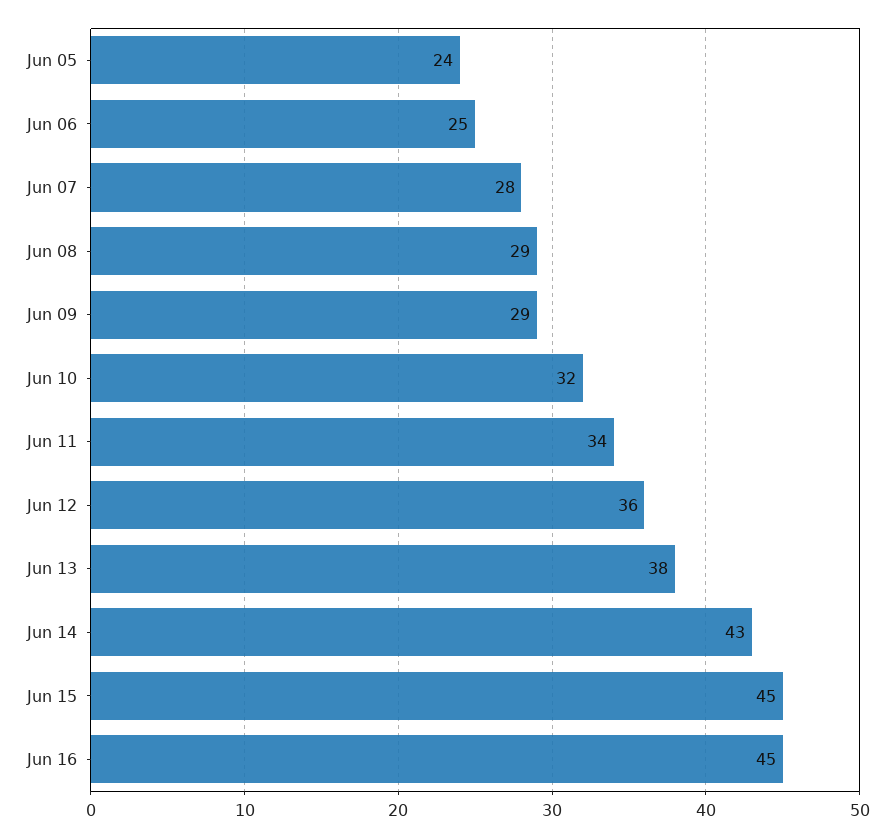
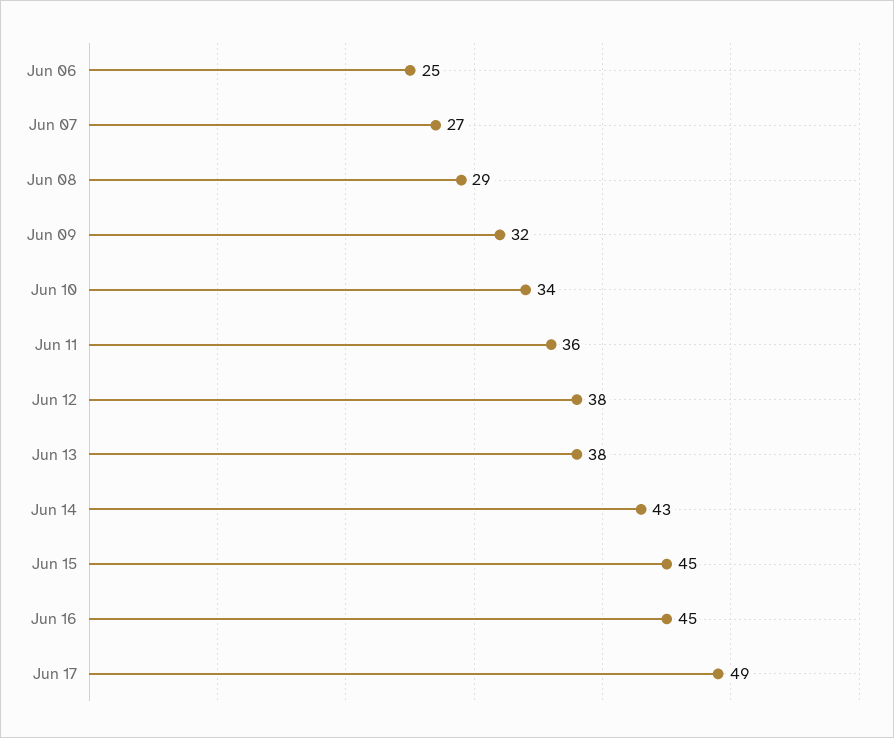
Jun 05: 24 -> none
Jun 07: 28 -> 27
Jun 09: 29 -> 32
Jun 10: 32 -> 34
Jun 11: 34 -> 36
Jun 12: 36 -> 38
Jun 17: none -> 49

